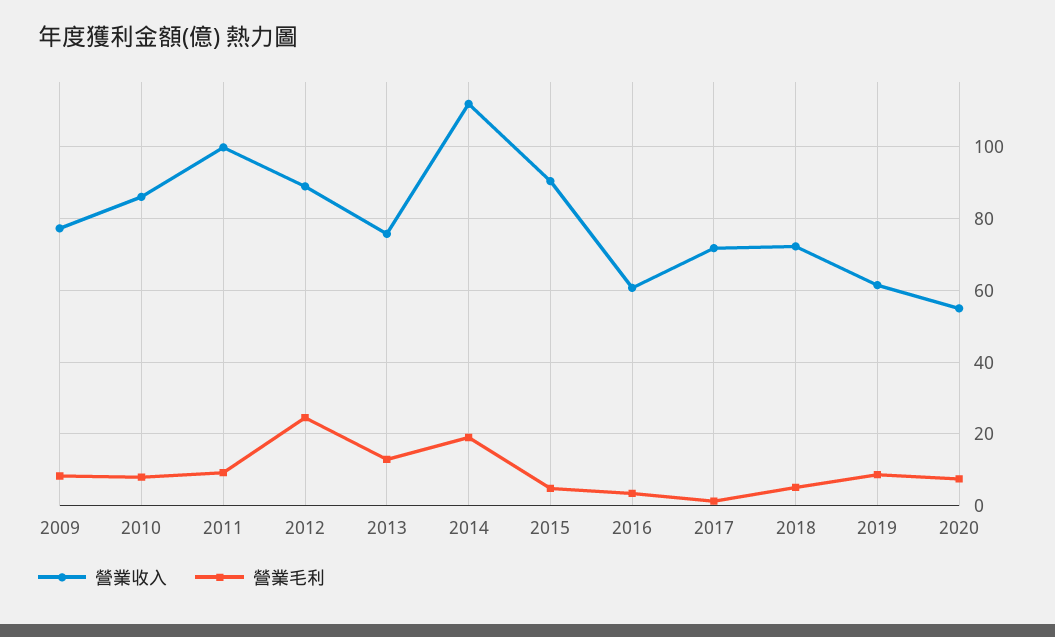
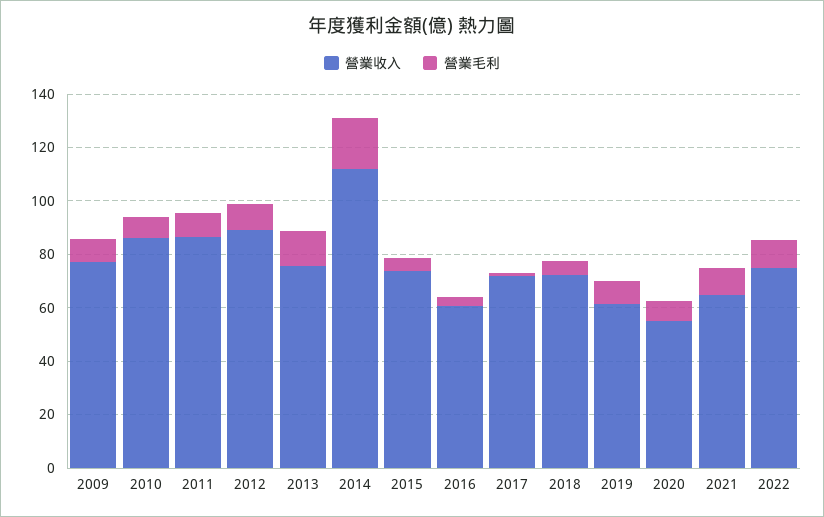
營業收入, 2011: 100 -> 85
營業毛利, 2012: 24 -> 10
營業收入, 2015: 90 -> 75
營業收入, 2021: none -> 65
營業毛利, 2021: none -> 10
營業收入, 2022: none -> 75
營業毛利, 2022: none -> 10

